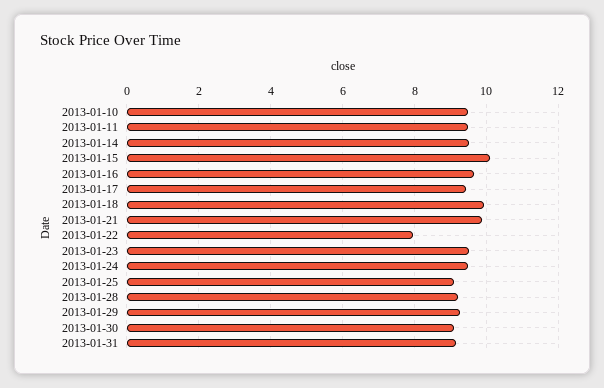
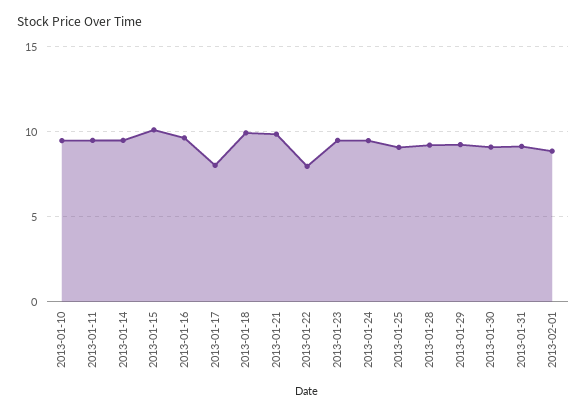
2013-01-17: 9.4 -> 8
2013-02-01: none -> 9

